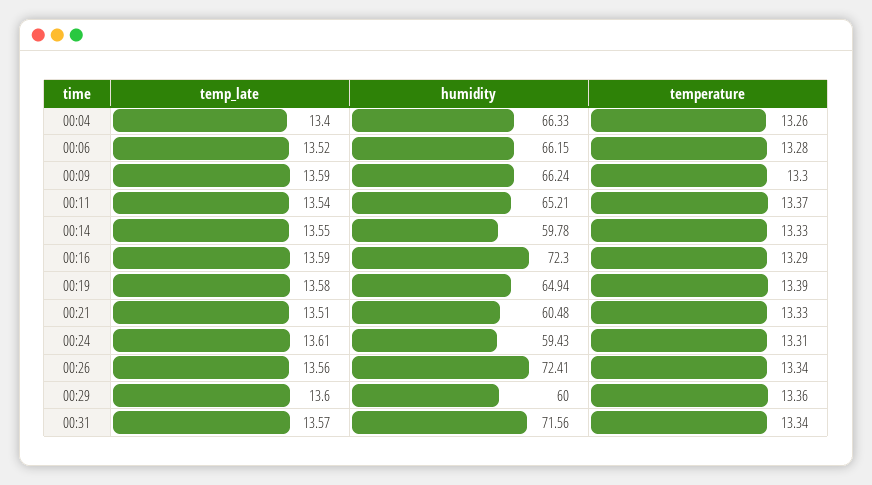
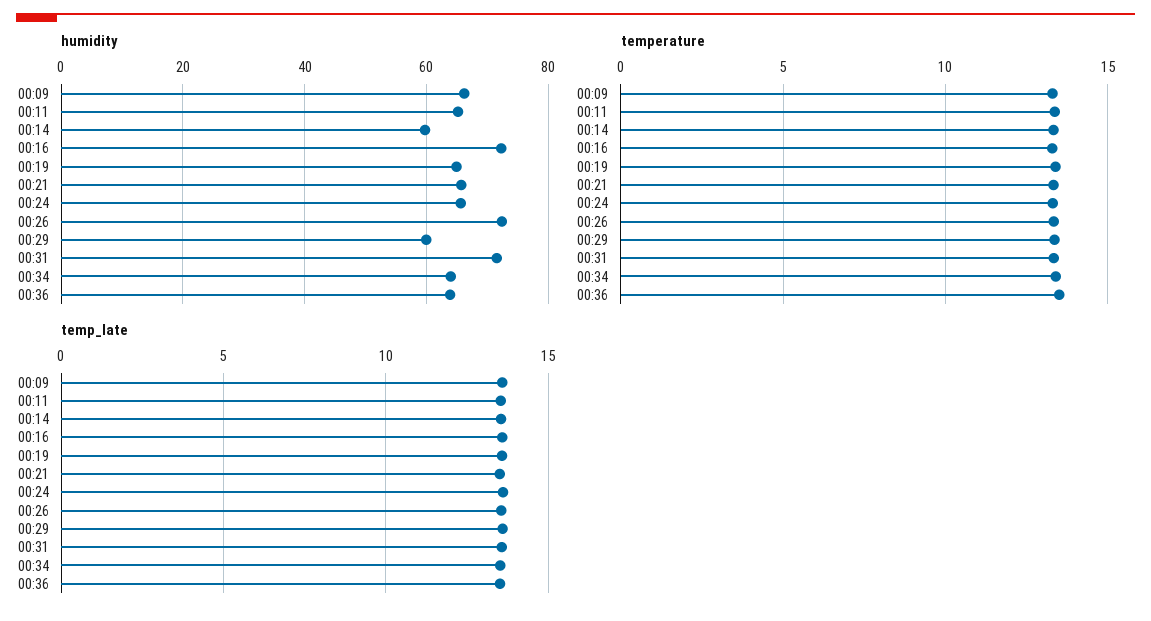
temp_late, 00:04: 13.4 -> none
humidity, 00:04: 66.33 -> none
temperature, 00:04: 13.26 -> none
temp_late, 00:06: 13.52 -> none
humidity, 00:06: 66.15 -> none
temperature, 00:06: 13.28 -> none
humidity, 00:21: 60.48 -> 66
humidity, 00:24: 59.43 -> 66
humidity, 00:34: none -> 64
humidity, 00:36: none -> 64
temperature, 00:34: none -> 13.5
temperature, 00:36: none -> 13.5
temp_late, 00:34: none -> 13.5
temp_late, 00:36: none -> 13.5

